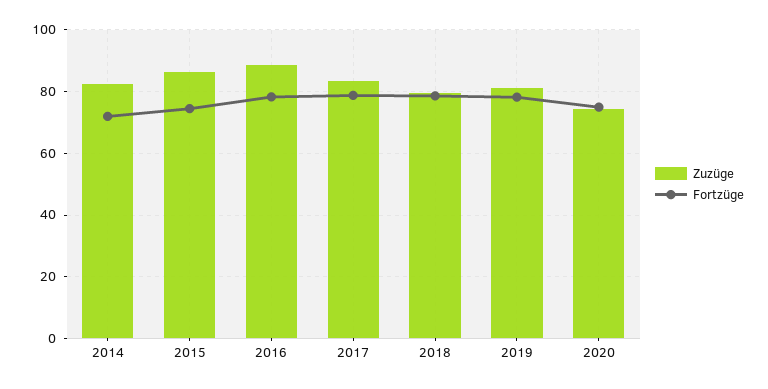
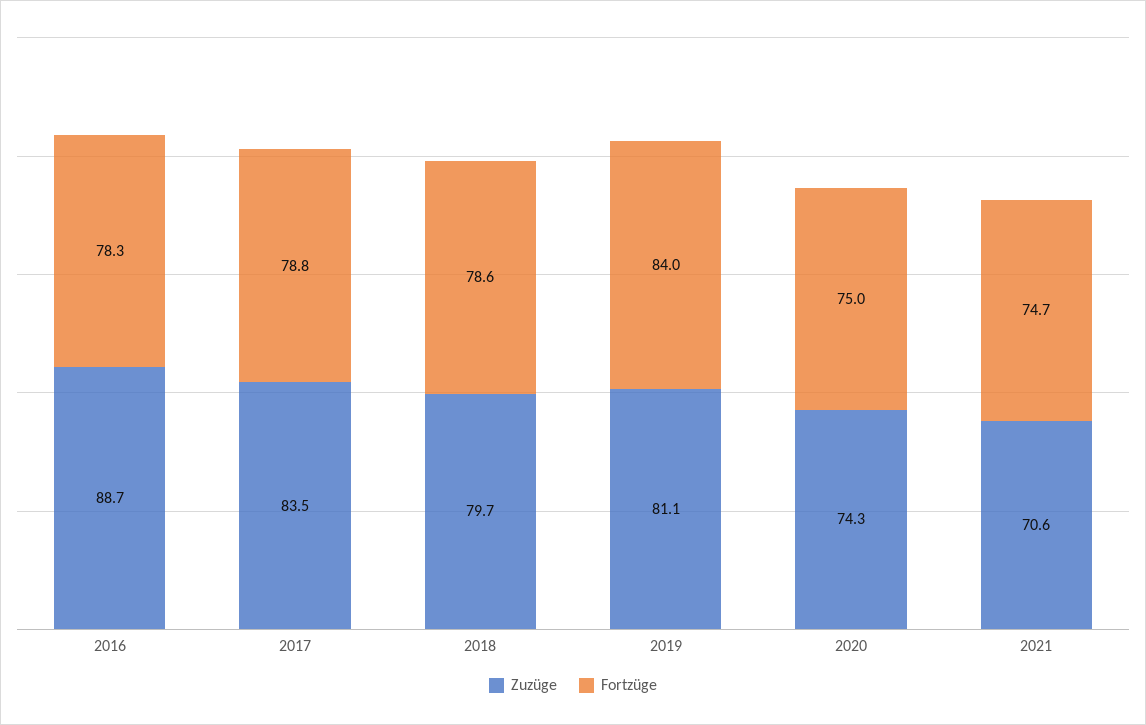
Zuzüge, 2014: 82 -> none
Fortzüge, 2014: 72 -> none
Zuzüge, 2015: 86 -> none
Fortzüge, 2015: 74 -> none
Fortzüge, 2019: 78 -> 84
Zuzüge, 2021: none -> 70.6
Fortzüge, 2021: none -> 74.7

